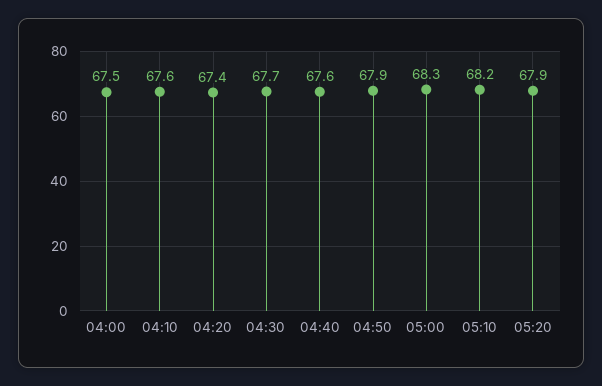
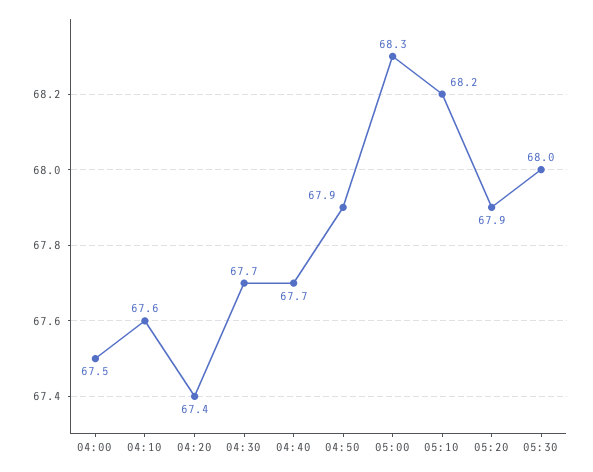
04:40: 67.6 -> 67.7
05:30: none -> 68

